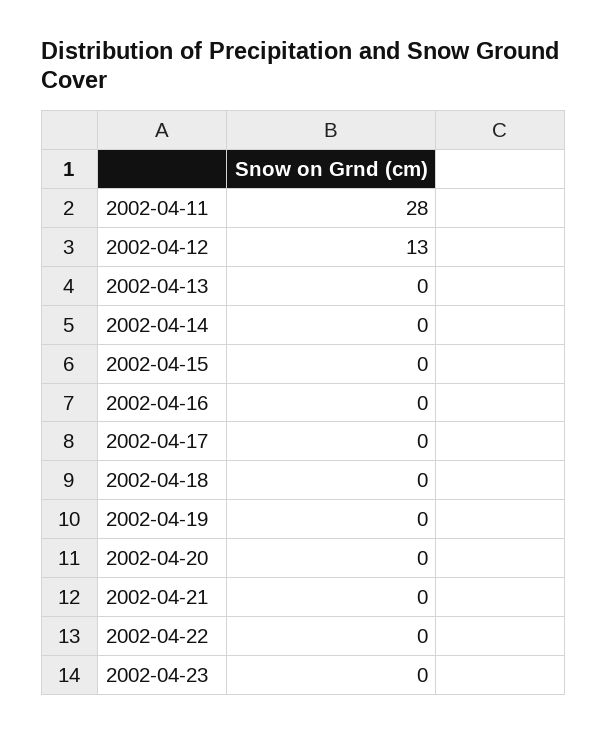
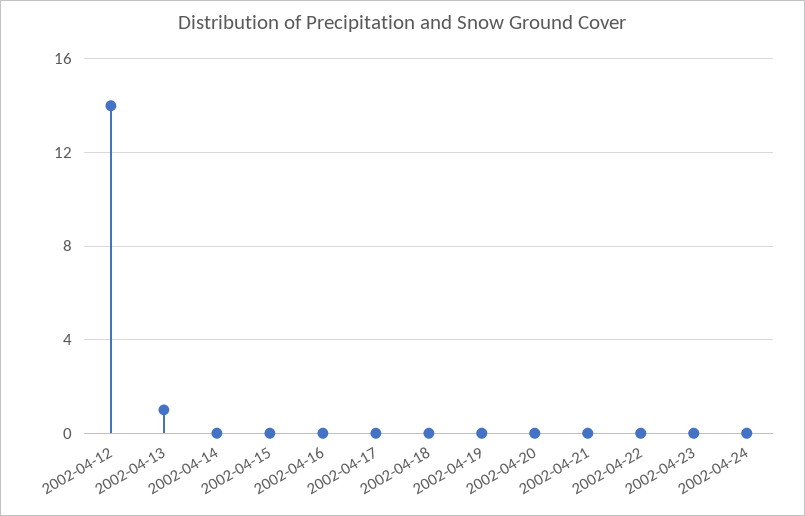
2002-04-11: 28 -> none
2002-04-12: 13 -> 14
2002-04-13: 0 -> 1
2002-04-24: none -> 0

